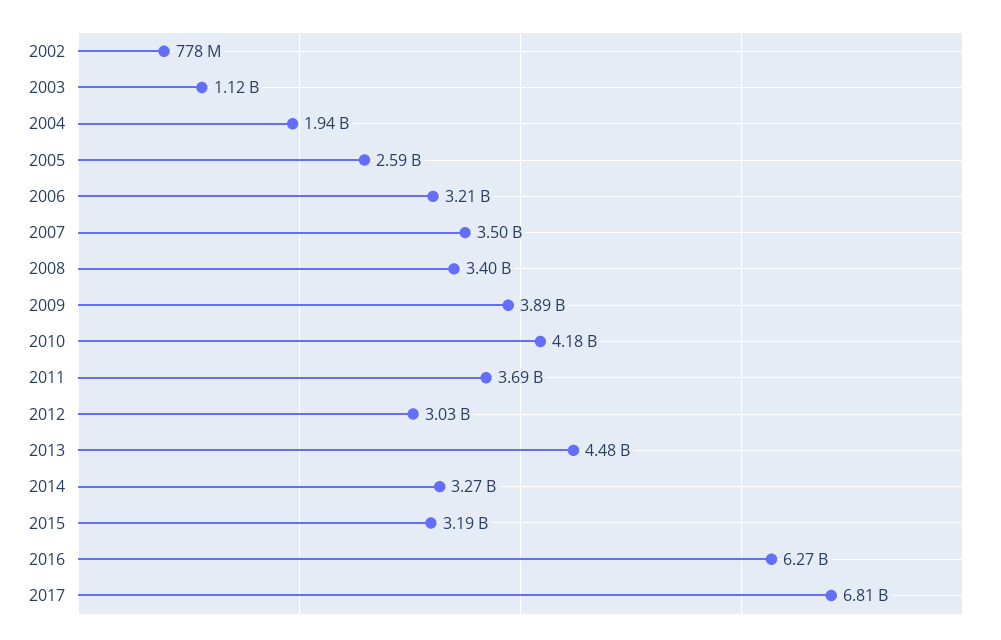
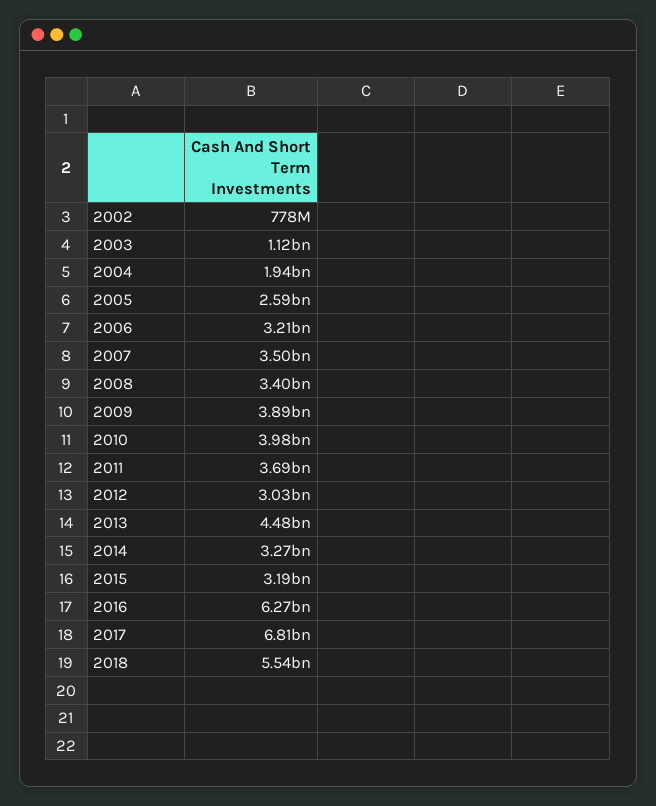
2010: 4180000000 -> 3980000000
2018: none -> 5540000000

